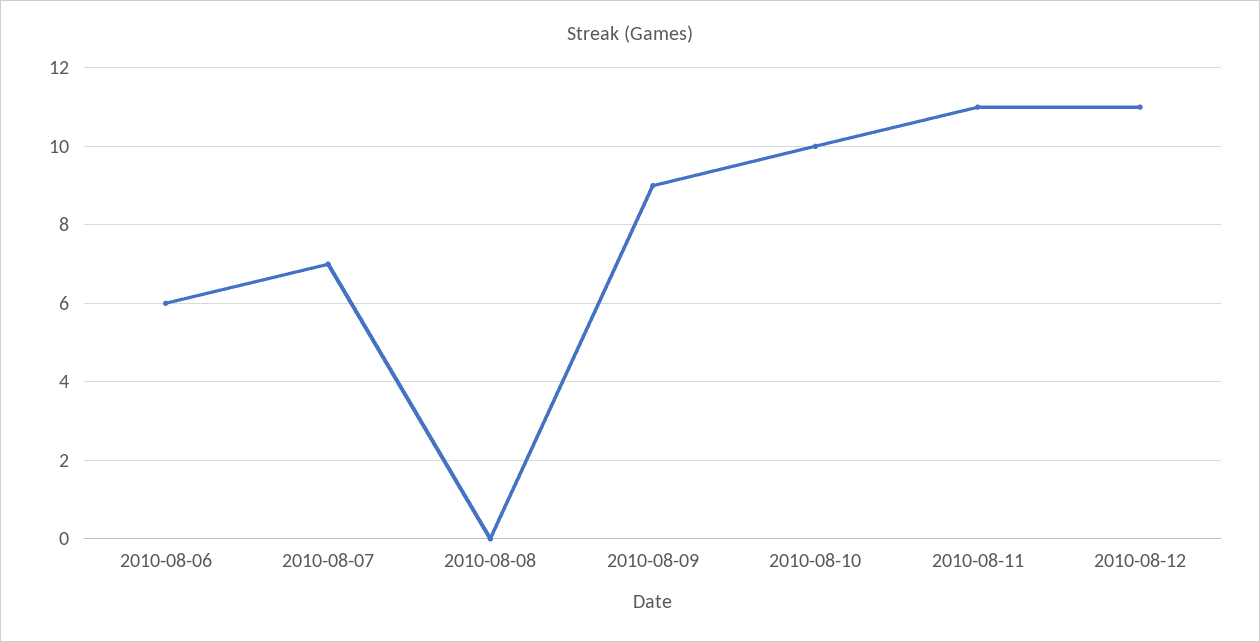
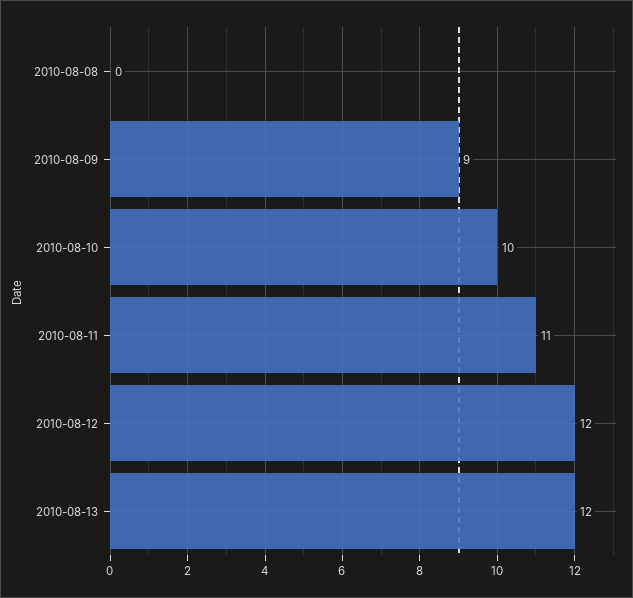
2010-08-06: 6 -> none
2010-08-07: 7 -> none
2010-08-12: 11 -> 12
2010-08-13: none -> 12

